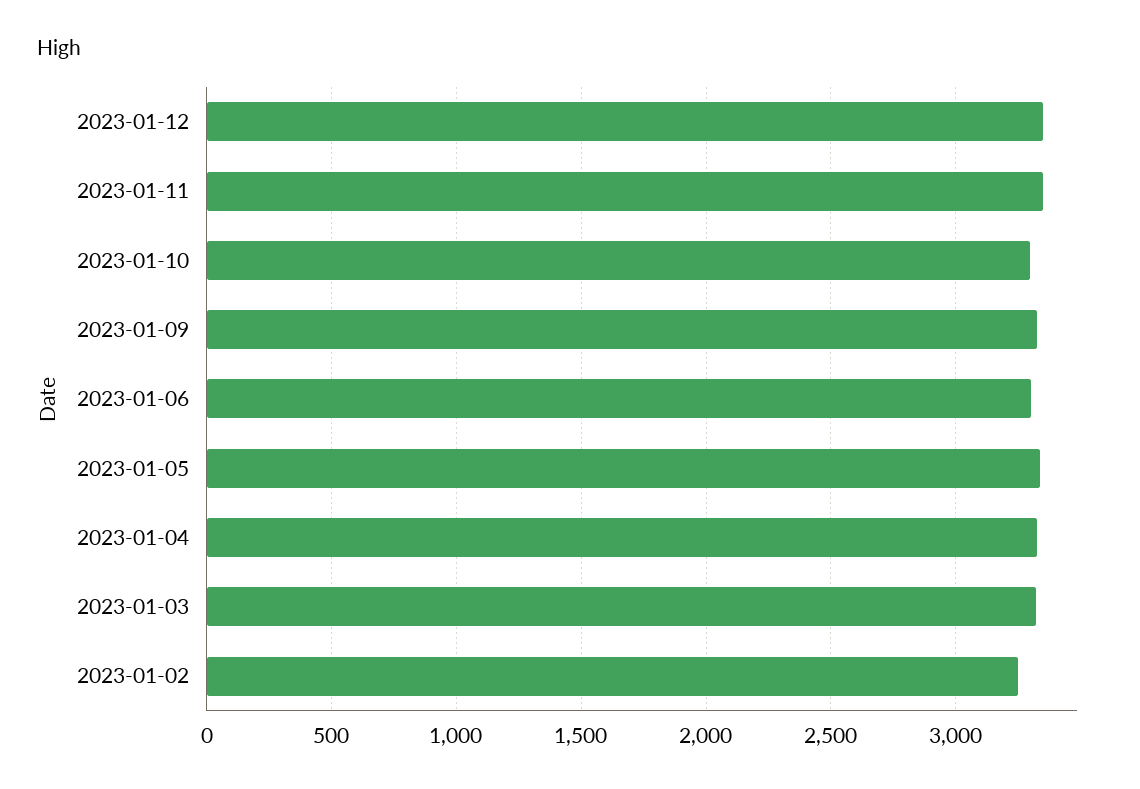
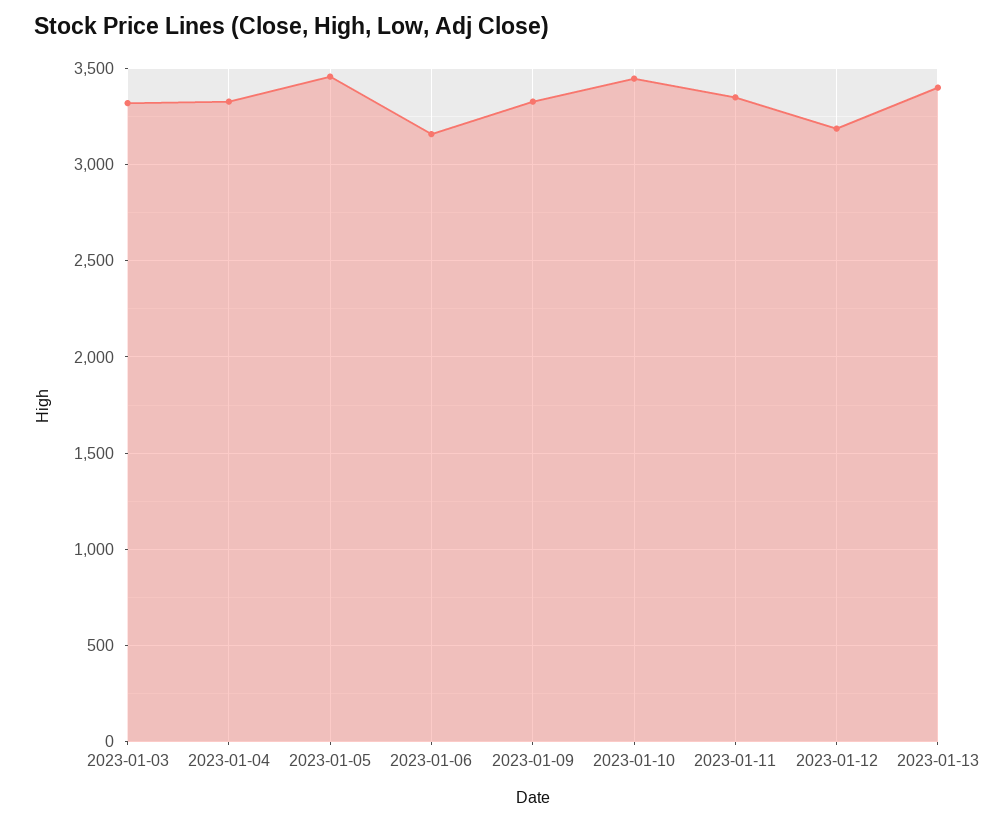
2023-01-12: 3350 -> 3200
2023-01-10: 3300 -> 3450
2023-01-06: 3300 -> 3150
2023-01-05: 3350 -> 3450
2023-01-02: 3250 -> none
2023-01-13: none -> 3400

